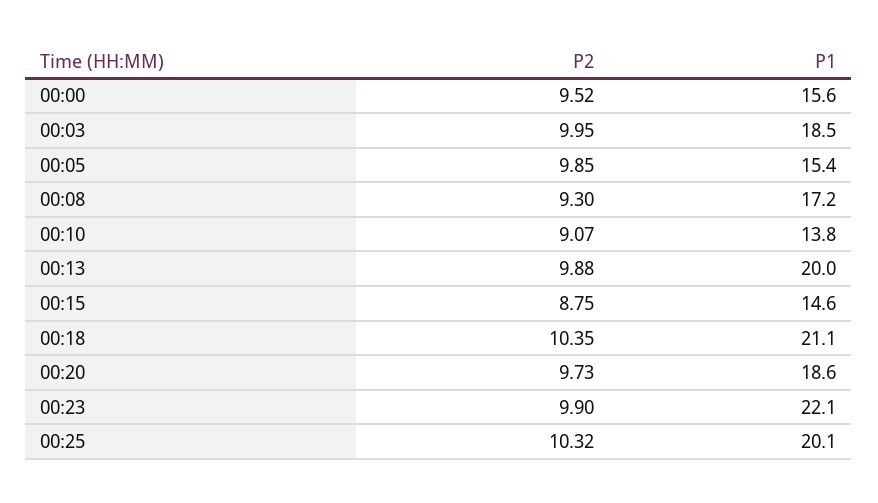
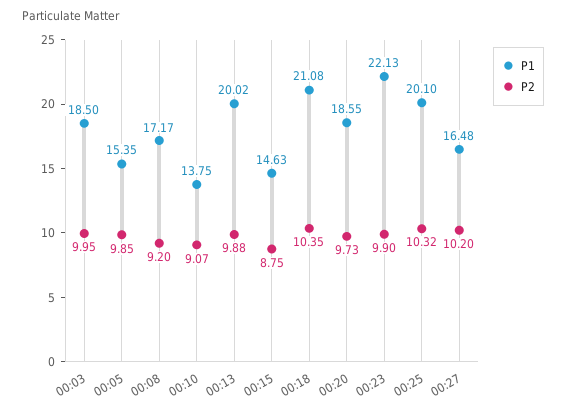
P2, 00:00: 9.52 -> none
P1, 00:00: 15.6 -> none
P2, 00:08: 9.3 -> 9.2
P1, 00:27: none -> 16.48
P2, 00:27: none -> 10.2

